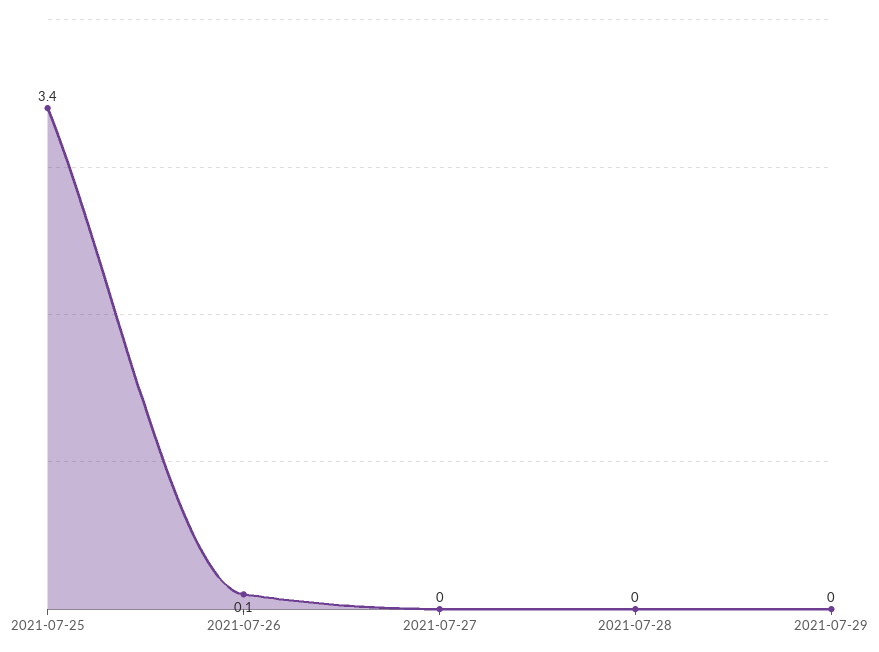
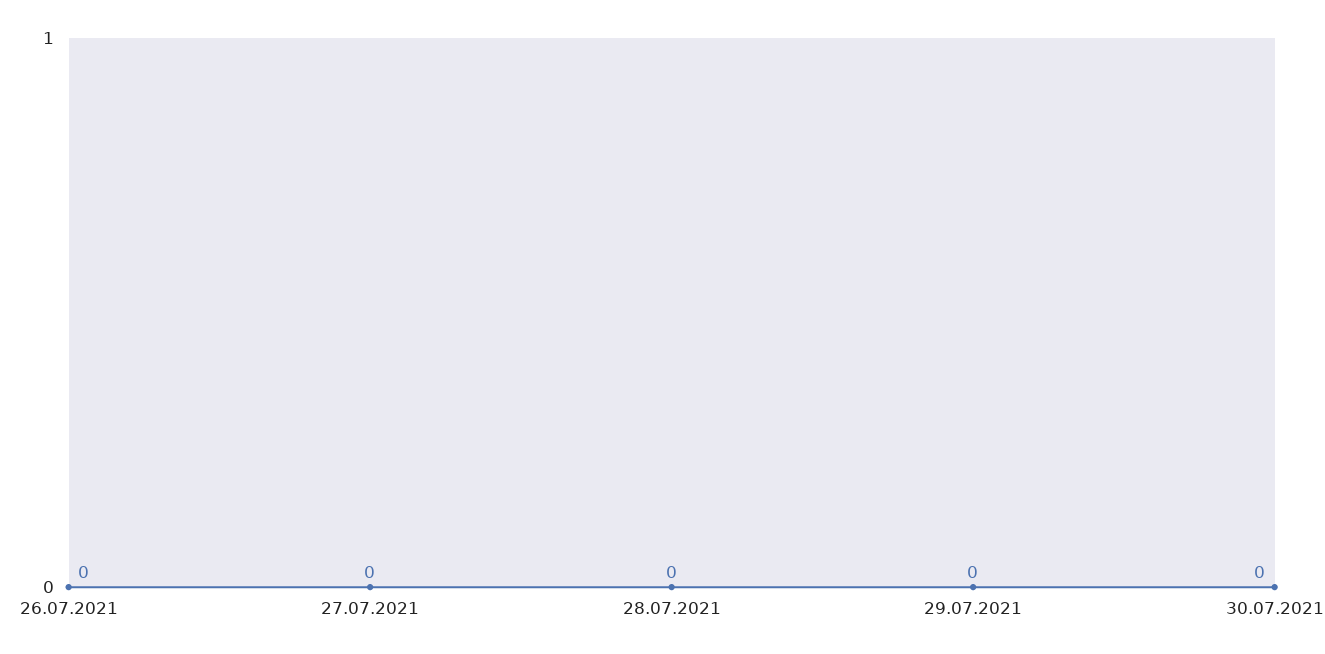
2021-07-25: 3.4 -> none
2021-07-26: 0.1 -> 0
30.07.2021: none -> 0

